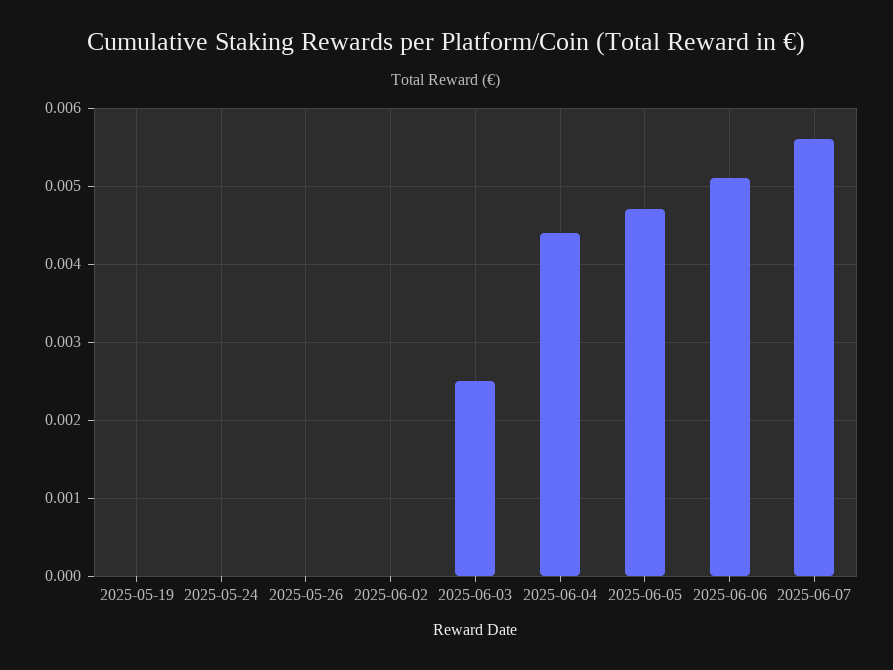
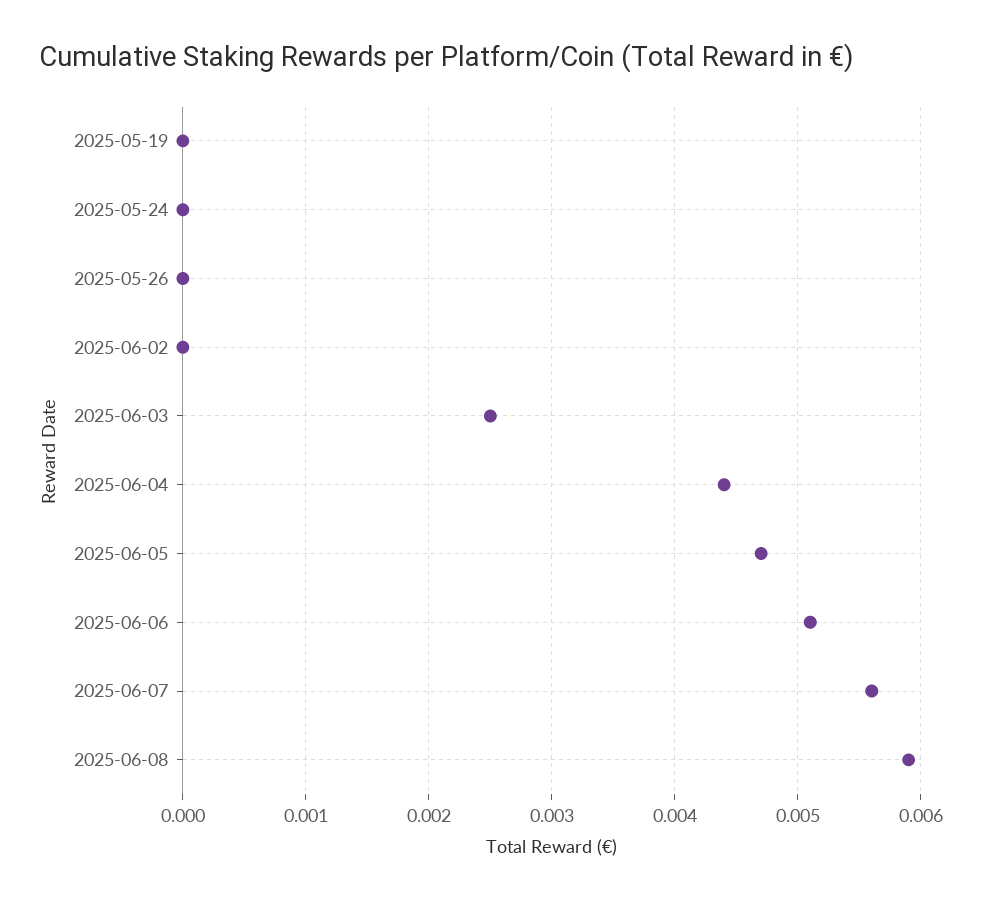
2025-06-08: none -> 0.0059

